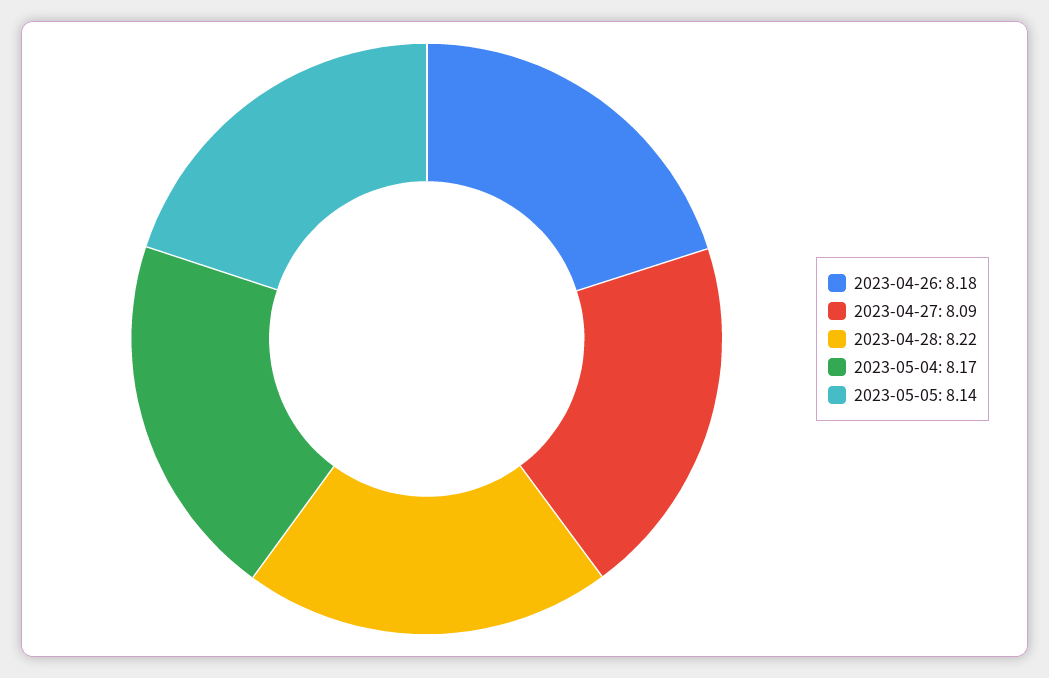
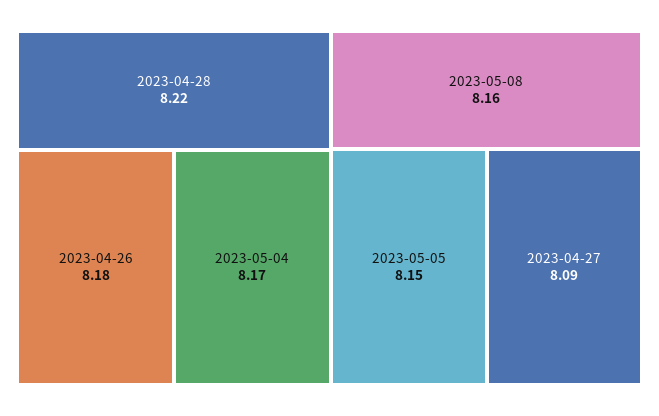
2023-05-05: 8.14 -> 8.15
2023-05-08: none -> 8.16

